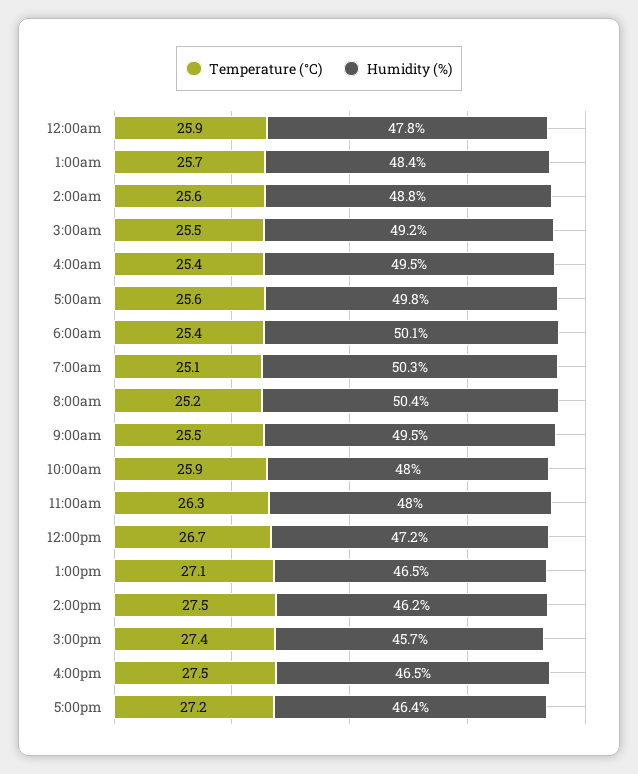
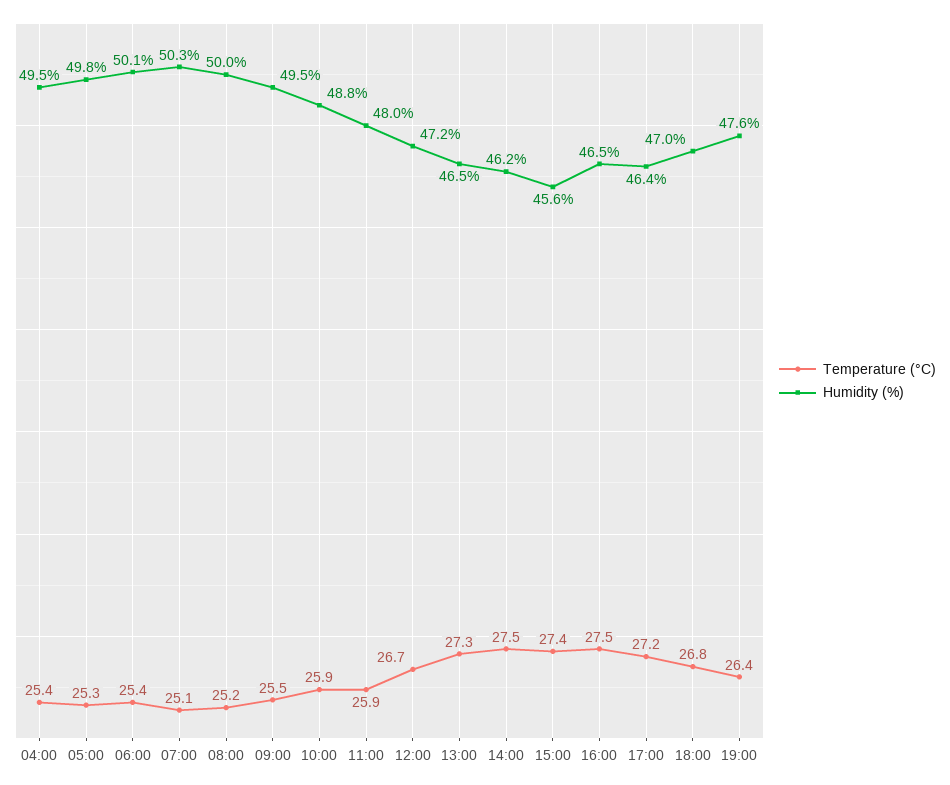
Temperature (°C), 12:00am: 25.9 -> none
Humidity (%), 12:00am: 47.8 -> none
Temperature (°C), 1:00am: 25.7 -> none
Humidity (%), 1:00am: 48.4 -> none
Temperature (°C), 2:00am: 25.6 -> none
Humidity (%), 2:00am: 48.8 -> none
Temperature (°C), 3:00am: 25.5 -> none
Humidity (%), 3:00am: 49.2 -> none
Temperature (°C), 5:00am: 25.6 -> 25.3
Humidity (%), 8:00am: 50.4 -> 50
Humidity (%), 10:00am: 48 -> 48.8
Temperature (°C), 11:00am: 26.3 -> 25.9
Temperature (°C), 1:00pm: 27.1 -> 27.3
Humidity (%), 3:00pm: 45.7 -> 45.6
Temperature (°C), 18:00: none -> 26.8
Humidity (%), 18:00: none -> 47
Temperature (°C), 19:00: none -> 26.4
Humidity (%), 19:00: none -> 47.6

